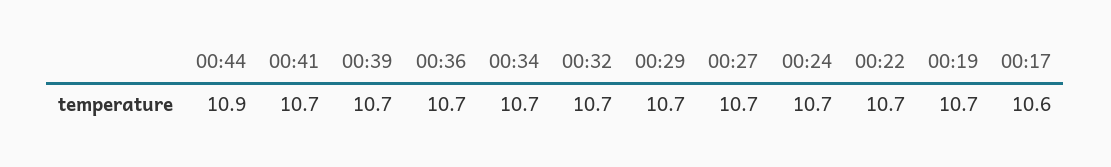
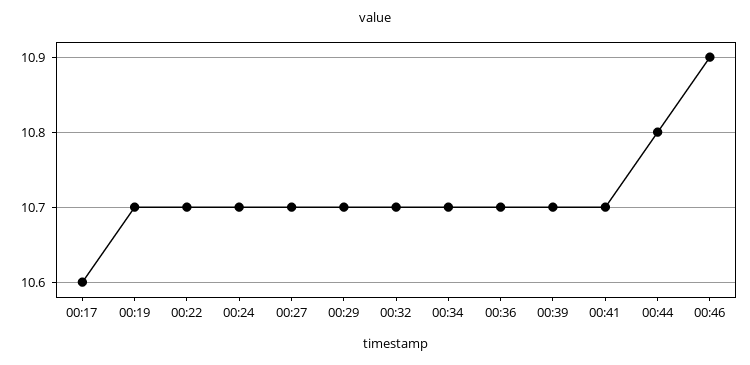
00:44: 10.9 -> 10.8
00:46: none -> 10.9

